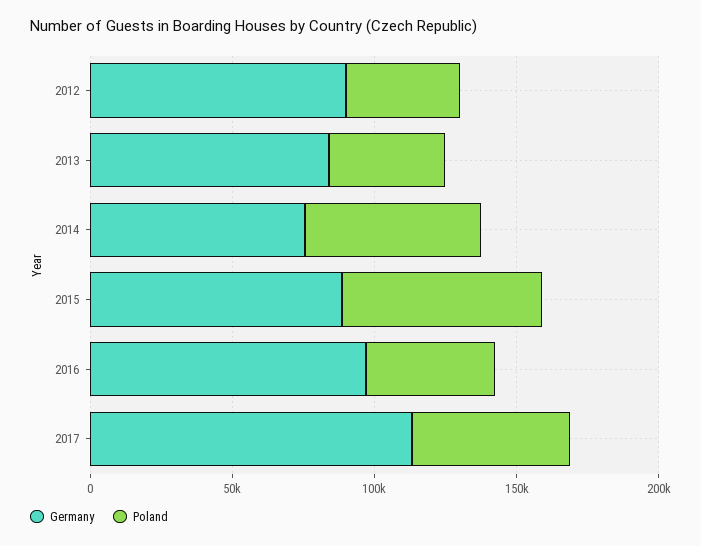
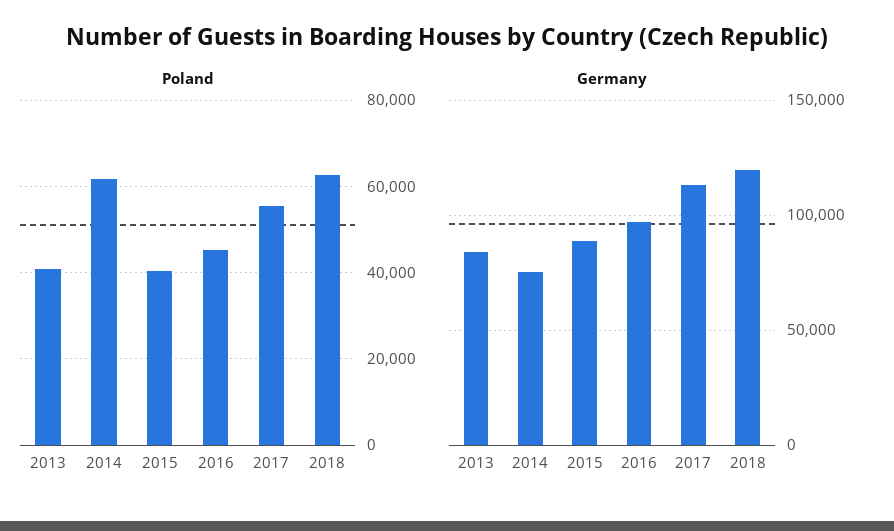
Germany, 2012: 90000 -> none
Poland, 2012: 40000 -> none
Poland, 2015: 70000 -> 40000
Poland, 2018: none -> 62000
Germany, 2018: none -> 120000

